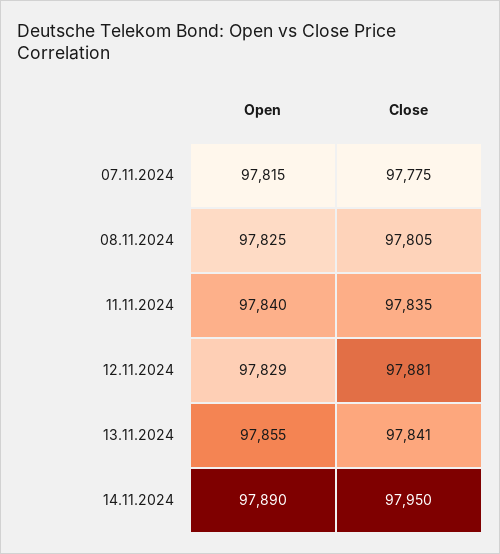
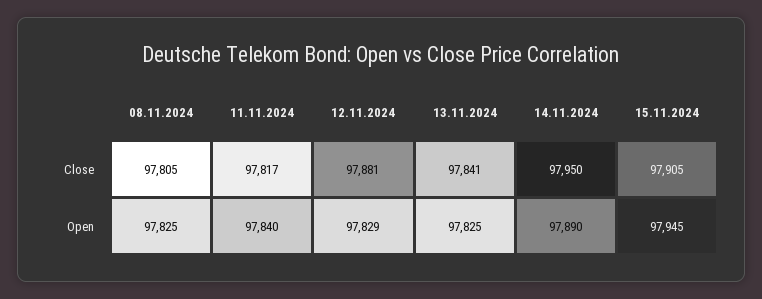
Open, 07.11.2024: 97815 -> none
Close, 07.11.2024: 97775 -> none
Close, 11.11.2024: 97835 -> 97817
Open, 13.11.2024: 97855 -> 97825
Close, 15.11.2024: none -> 97905
Open, 15.11.2024: none -> 97945

